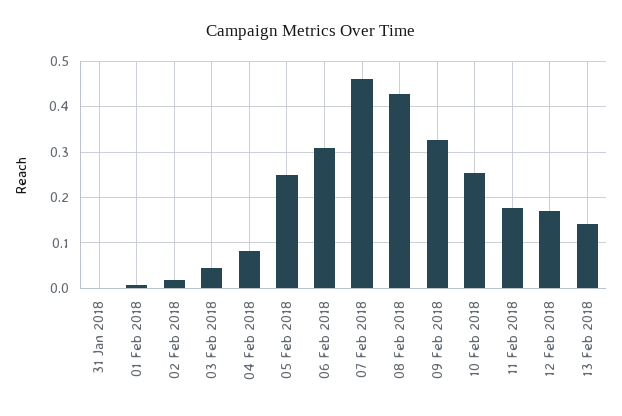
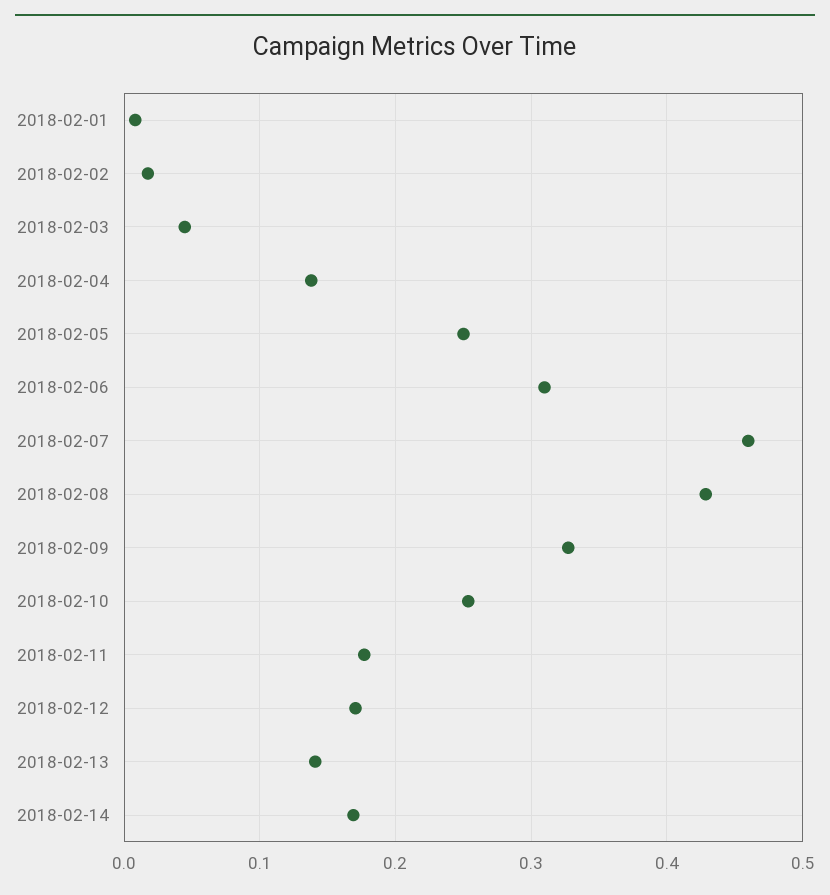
31 Jan 2018: 0 -> none
04 Feb 2018: 0.08 -> 0.14
2018-02-14: none -> 0.17

